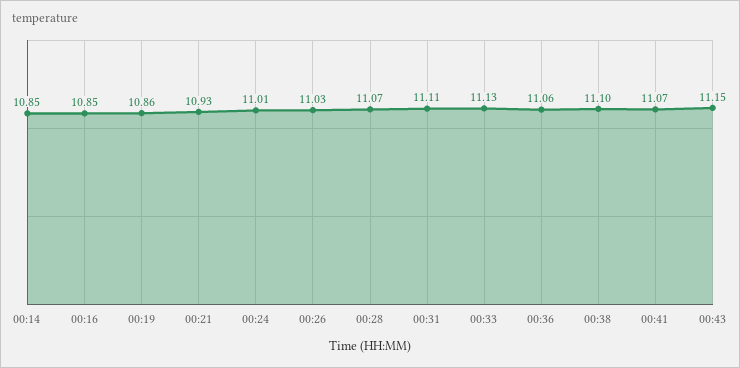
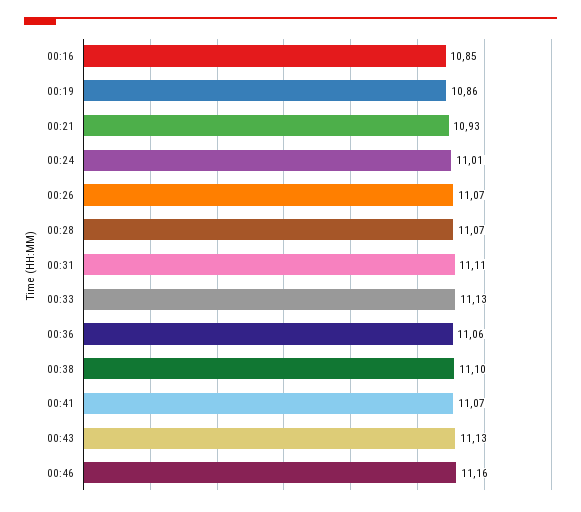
00:14: 10.85 -> none
00:26: 11.03 -> 11.07
00:43: 11.15 -> 11.13
00:46: none -> 11.16

